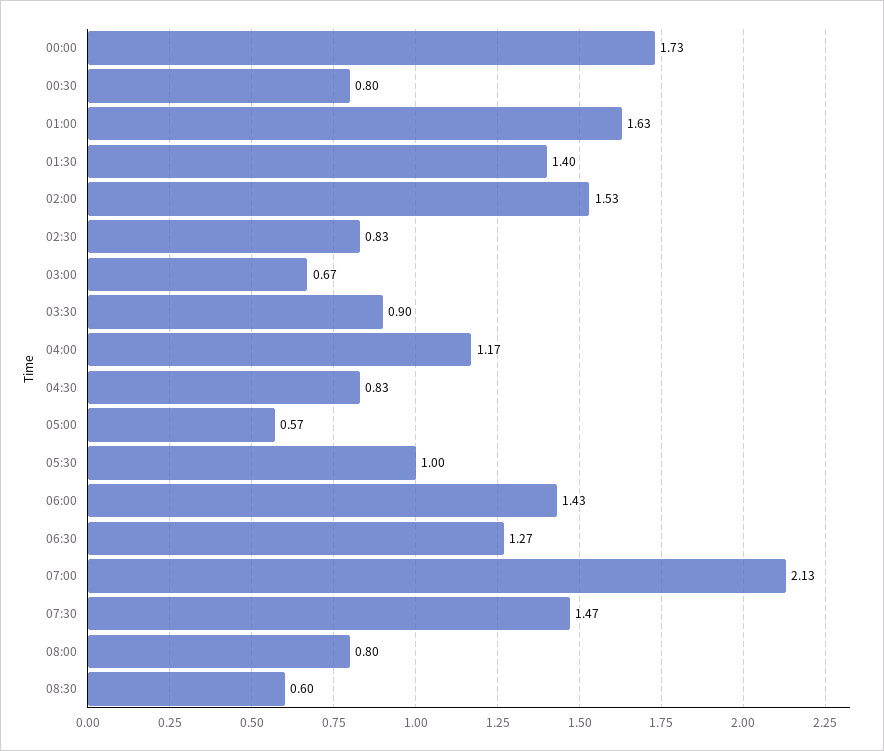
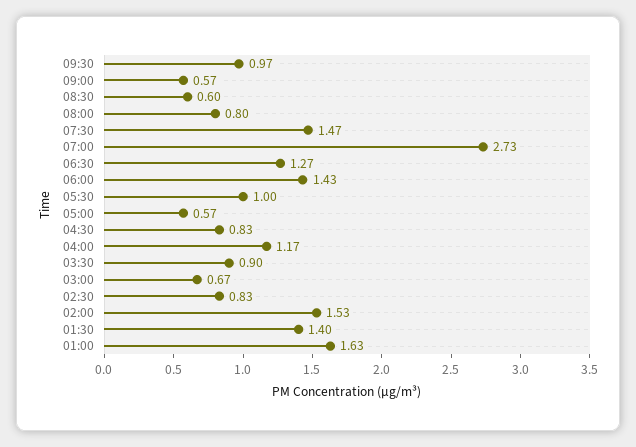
00:00: 1.73 -> none
00:30: 0.8 -> none
07:00: 2.13 -> 2.73
09:30: none -> 0.97
09:00: none -> 0.57

